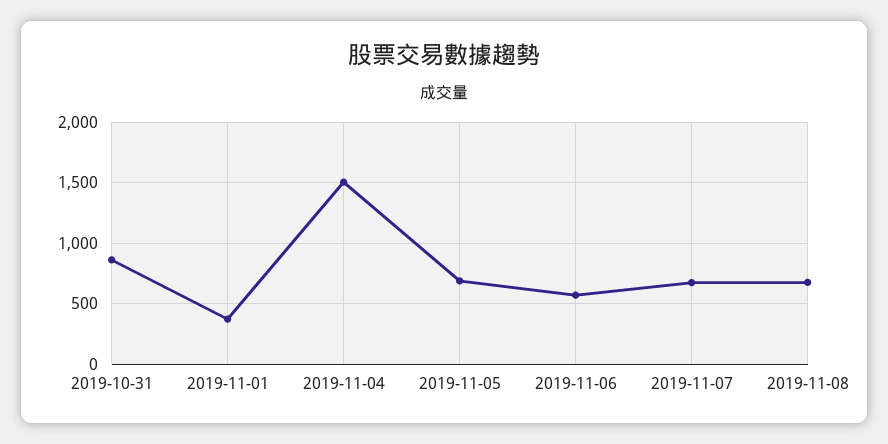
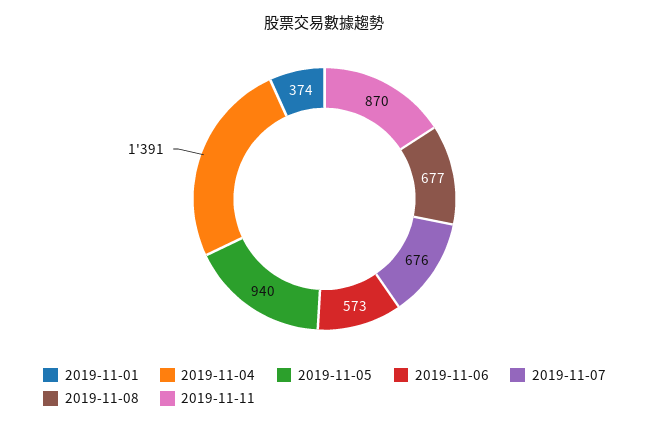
2019-10-31: 850 -> none
2019-11-04: 1500 -> 1391
2019-11-05: 700 -> 940
2019-11-11: none -> 870

